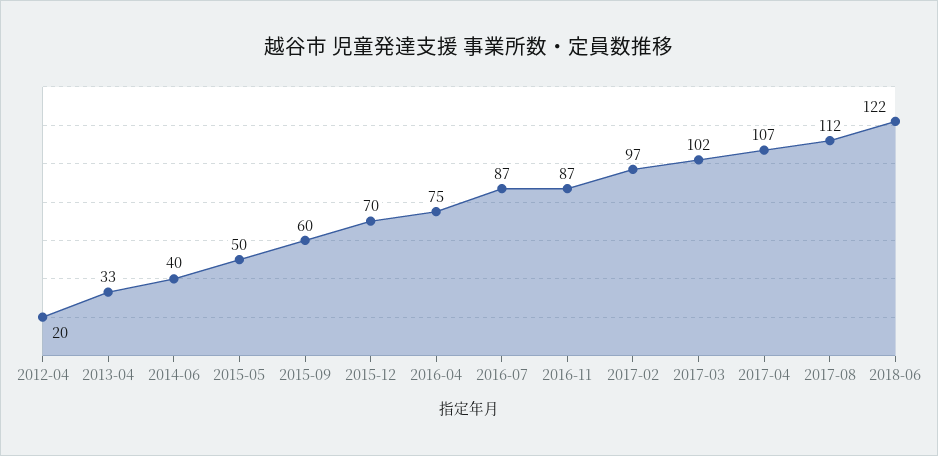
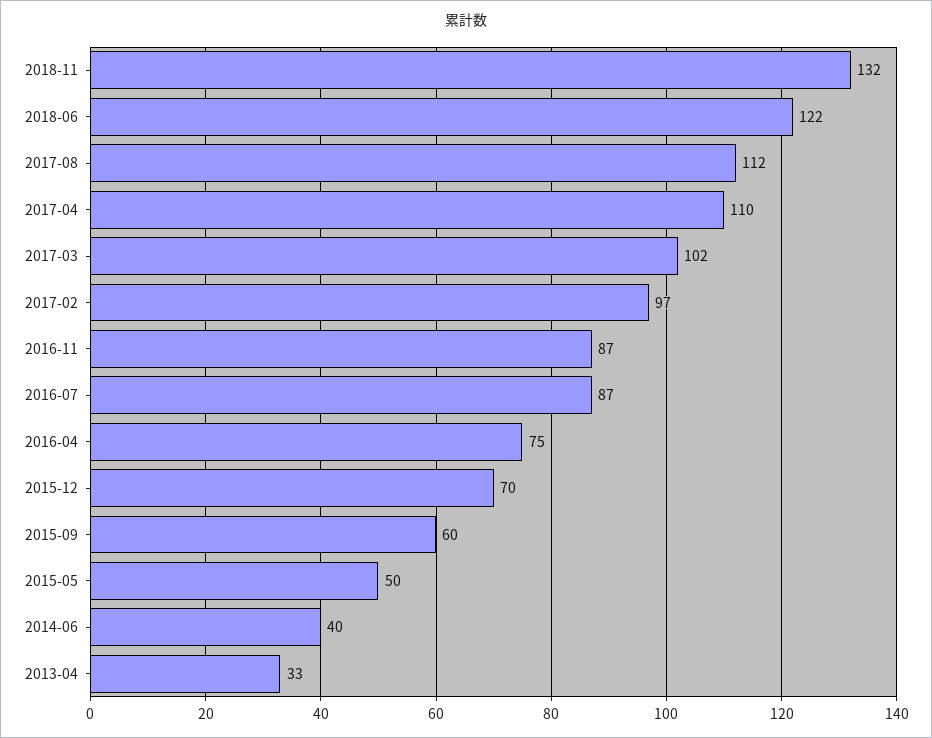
2012-04: 20 -> none
2017-04: 107 -> 110
2018-11: none -> 132

